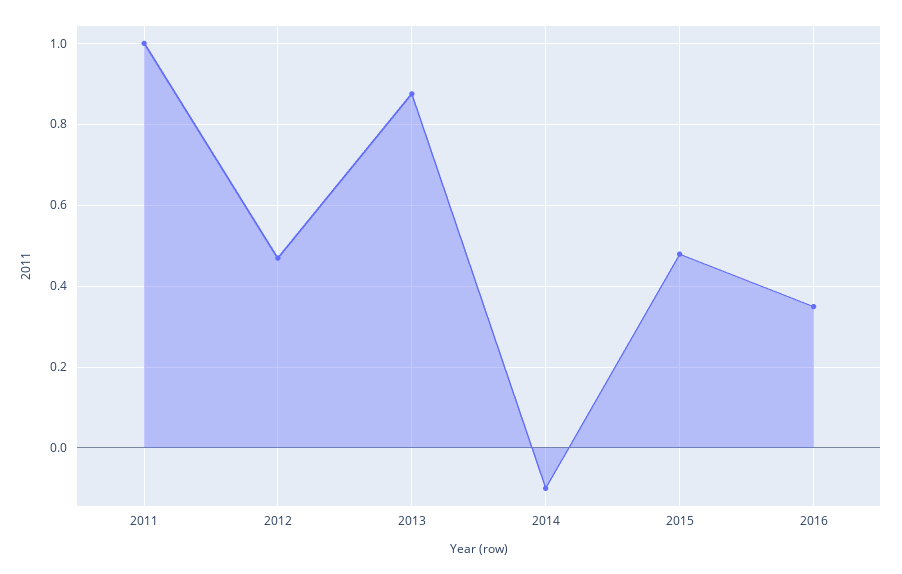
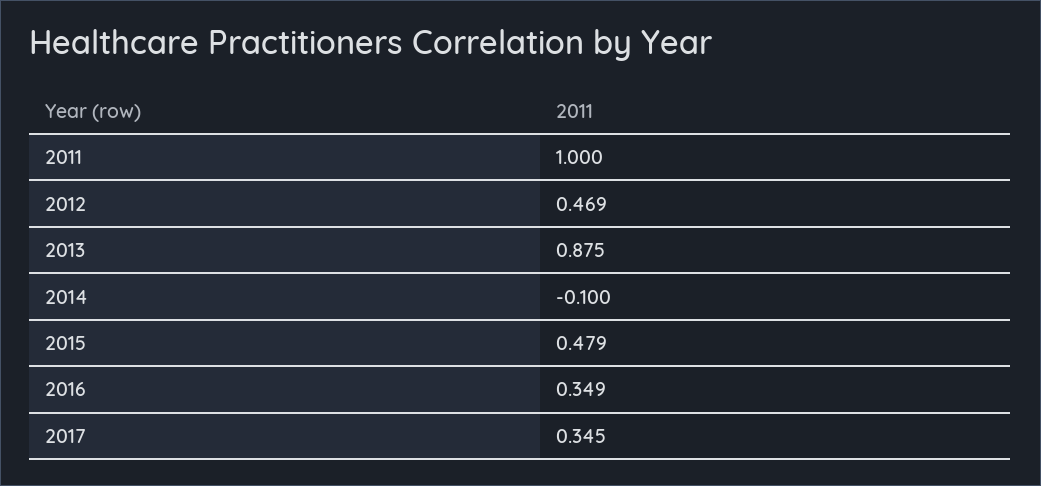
2017: none -> 0.345

